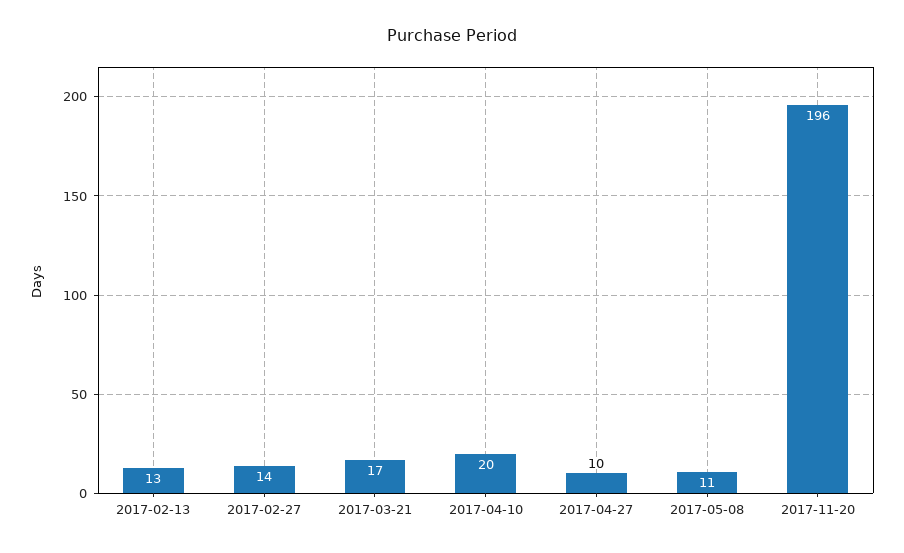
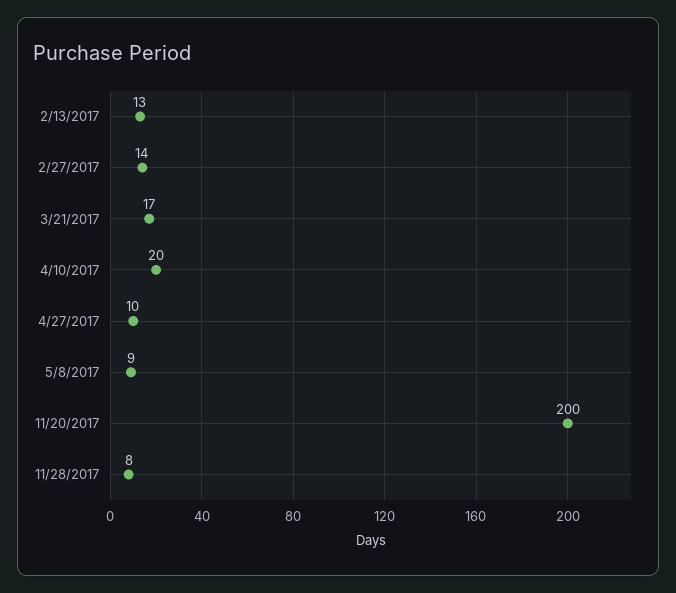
2017-05-08: 11 -> 9
2017-11-20: 196 -> 200
11/28/2017: none -> 8

